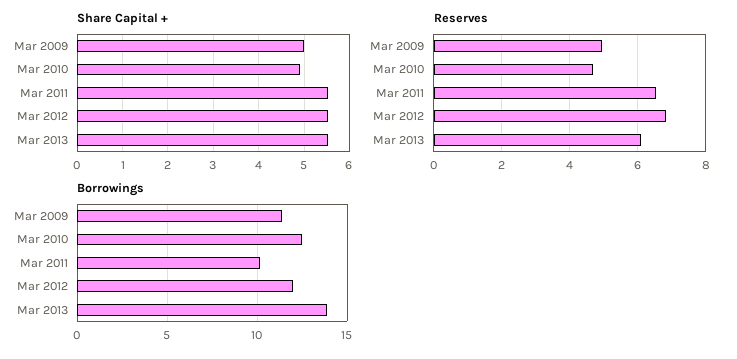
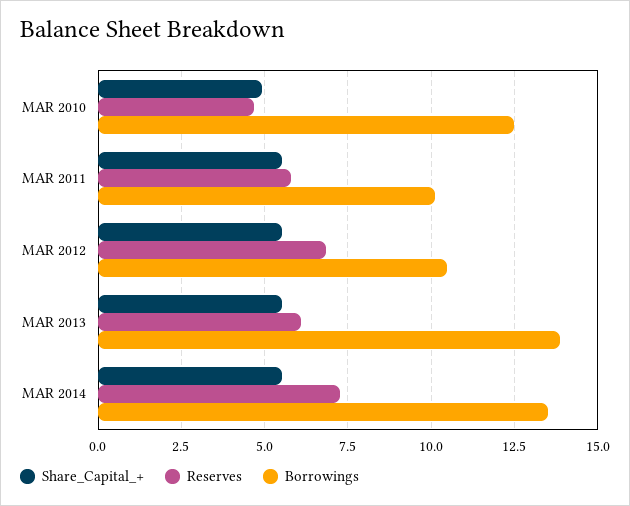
Share Capital +, Mar 2009: 5 -> none
Reserves, Mar 2009: 5 -> none
Reserves, Mar 2011: 6.6 -> 5.75
Borrowings, Mar 2009: 11.5 -> none
Borrowings, Mar 2012: 12 -> 10.5
Share Capital +, MAR 2014: none -> 5.5
Reserves, MAR 2014: none -> 7.25
Borrowings, MAR 2014: none -> 13.5

